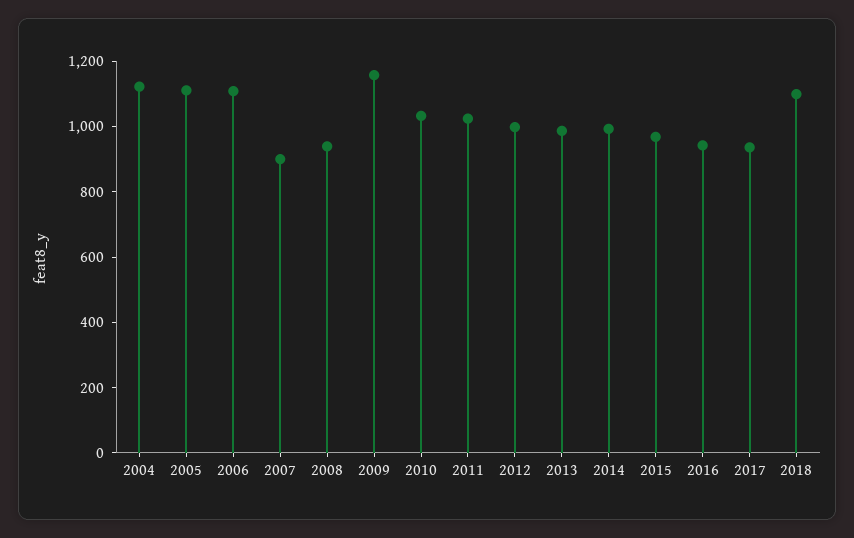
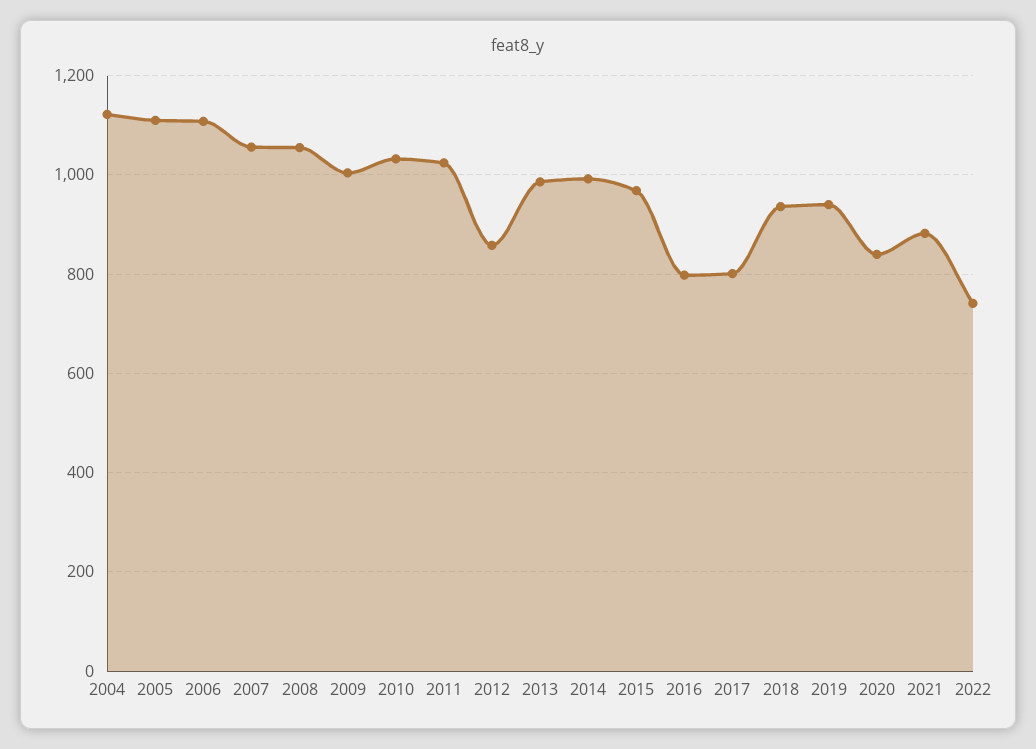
2007: 900 -> 1060
2008: 950 -> 1060
2009: 1150 -> 1000
2012: 1000 -> 860
2016: 950 -> 800
2017: 950 -> 800
2018: 1100 -> 940
2019: none -> 940
2020: none -> 840
2021: none -> 880
2022: none -> 740

